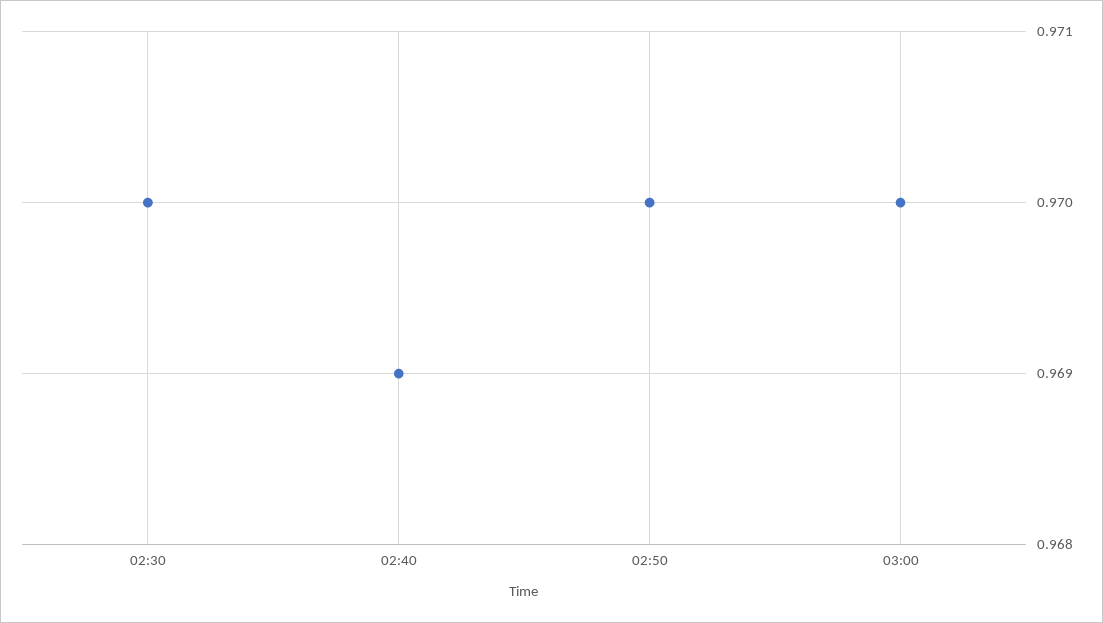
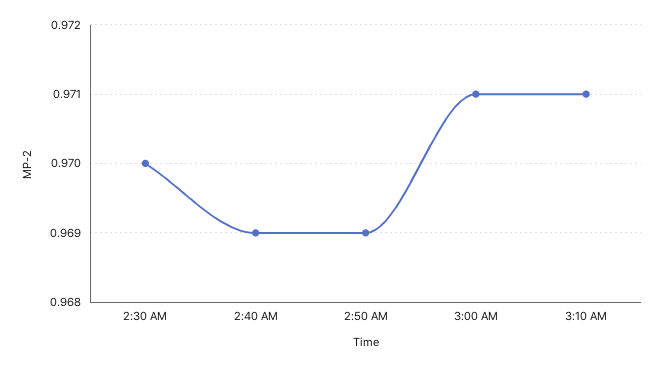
02:50: 0.97 -> 0.969
03:00: 0.97 -> 0.971
3:10 AM: none -> 0.971

